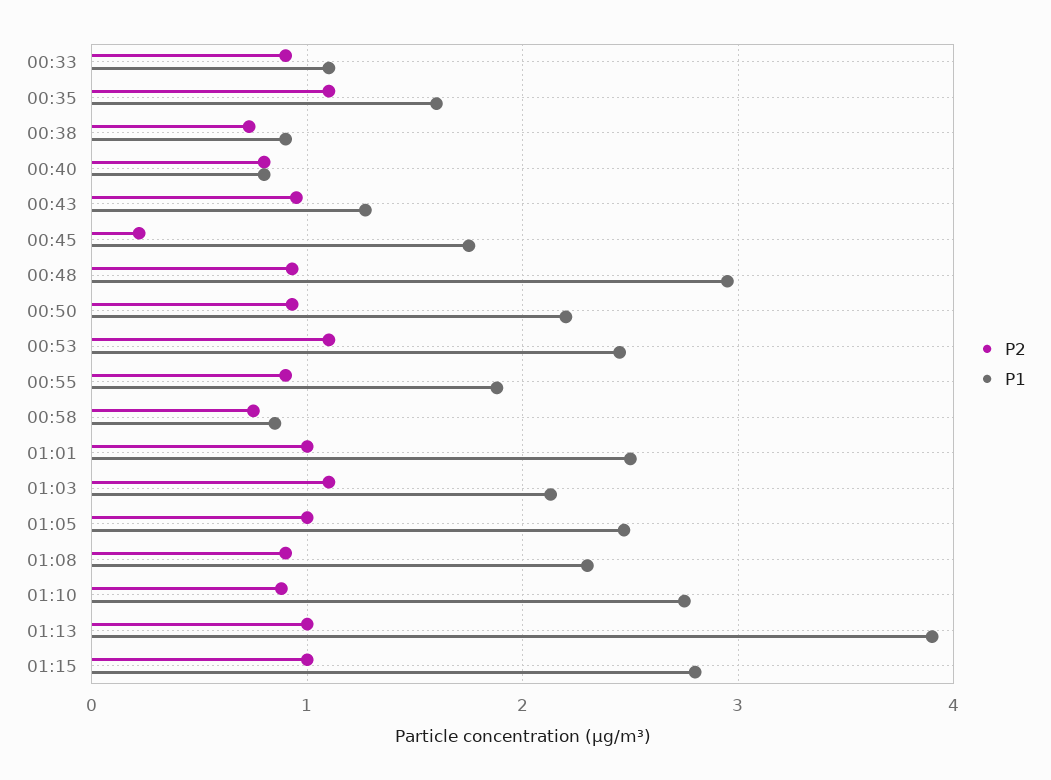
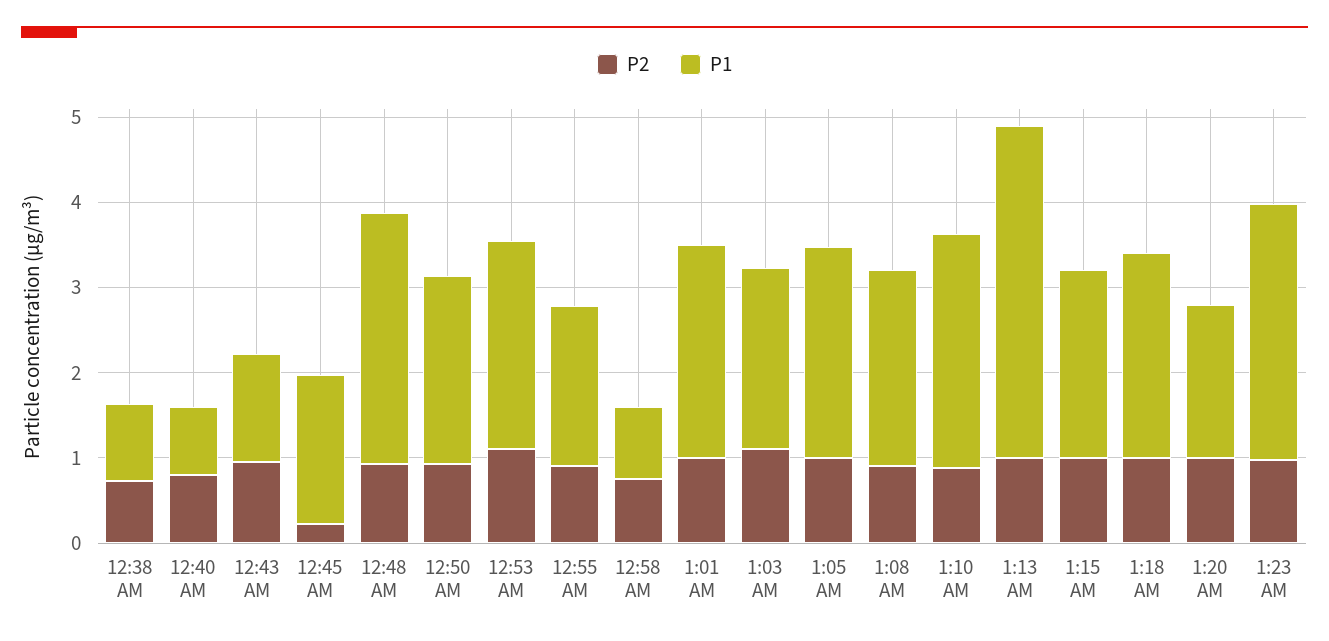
P2, 00:33: 0.9 -> none
P1, 00:33: 1.1 -> none
P2, 00:35: 1.1 -> none
P1, 00:35: 1.6 -> none
P1, 01:15: 2.8 -> 2.2
P2, 1:18 AM: none -> 1
P1, 1:18 AM: none -> 2.4
P2, 1:20 AM: none -> 1
P1, 1:20 AM: none -> 1.8
P2, 1:23 AM: none -> 1
P1, 1:23 AM: none -> 3

